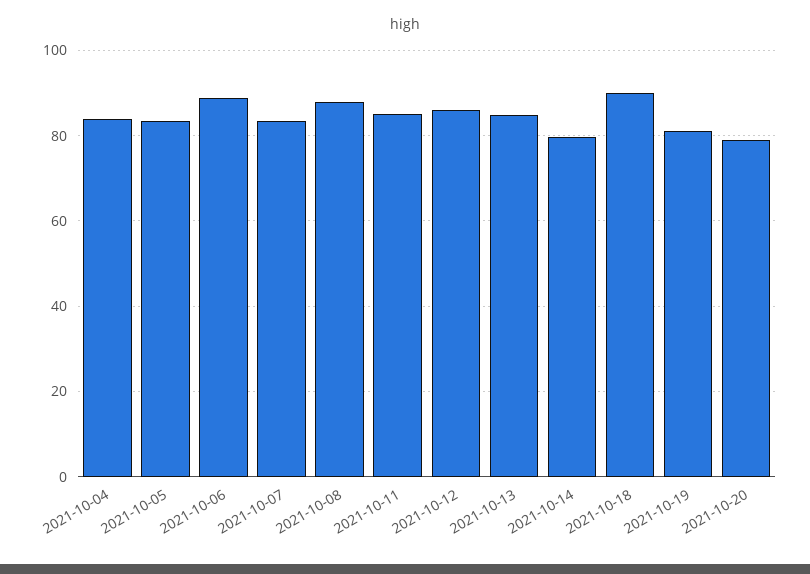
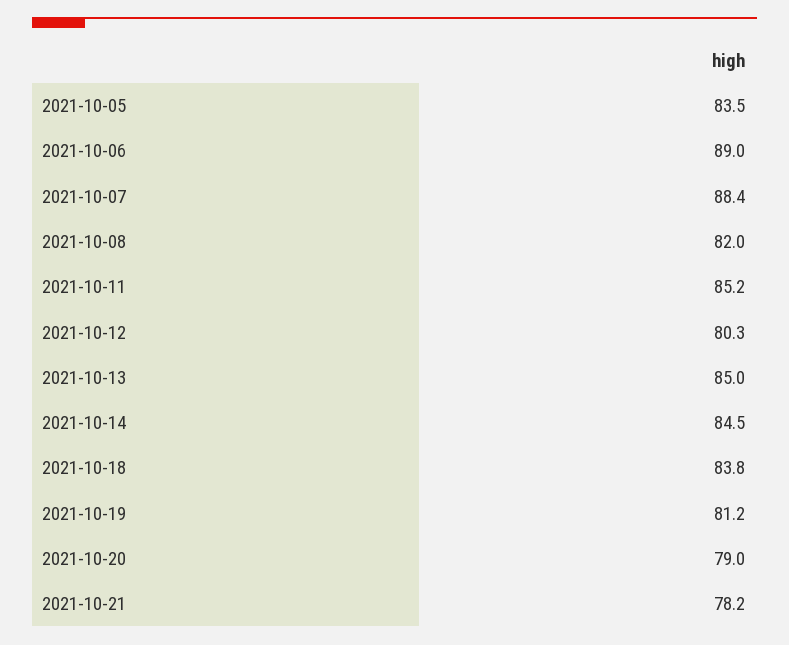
2021-10-04: 84 -> none
2021-10-07: 84 -> 88.4
2021-10-08: 88 -> 82
2021-10-12: 86 -> 80.3
2021-10-14: 80 -> 84.5
2021-10-18: 90 -> 83.8
2021-10-21: none -> 78.2

